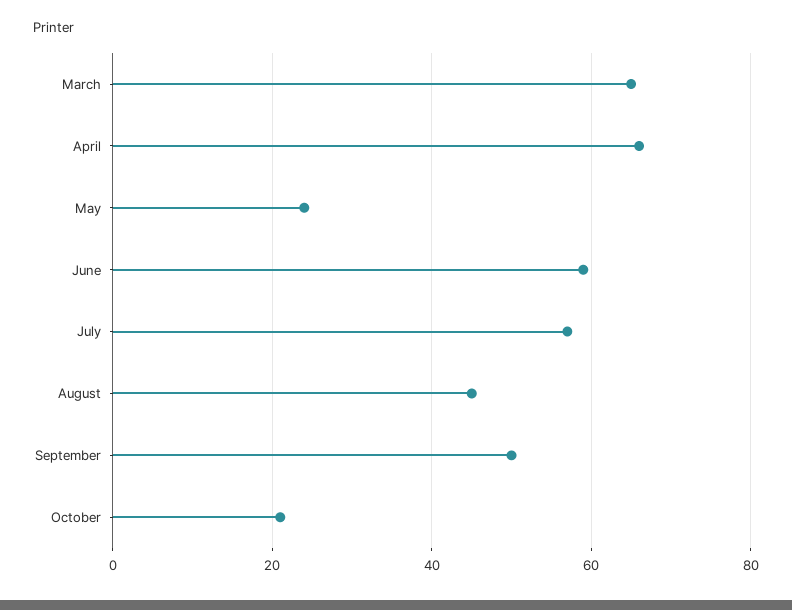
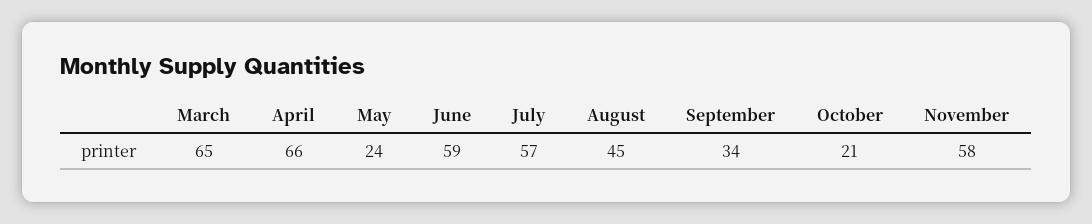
September: 50 -> 34
November: none -> 58

